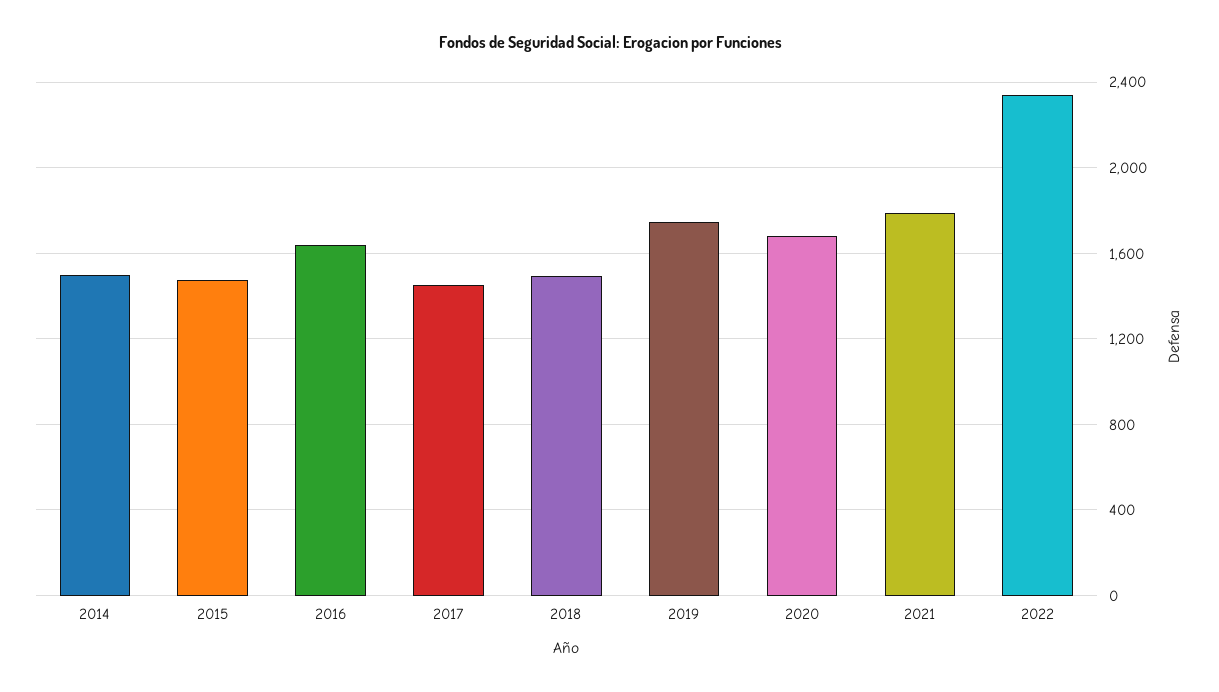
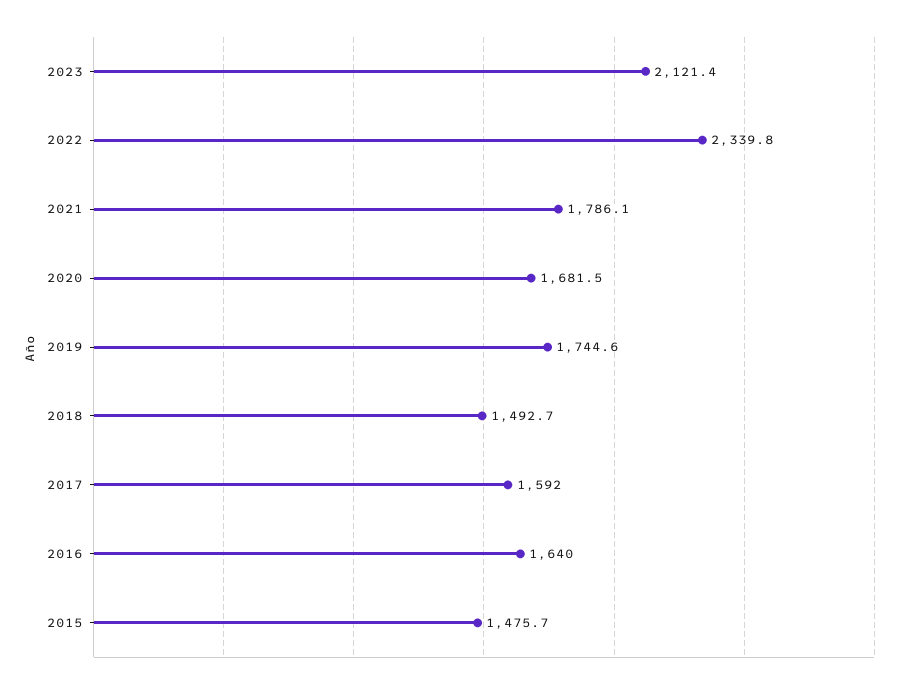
2014: 1500 -> none
2017: 1450 -> 1592
2023: none -> 2121.4

